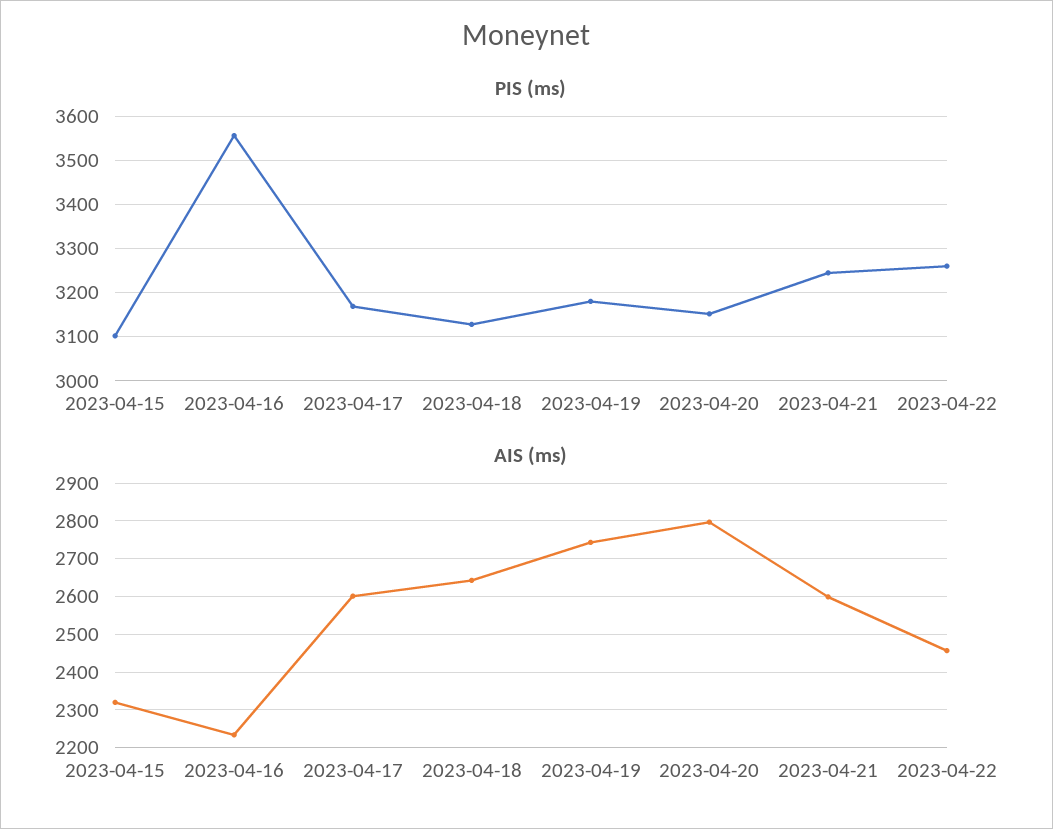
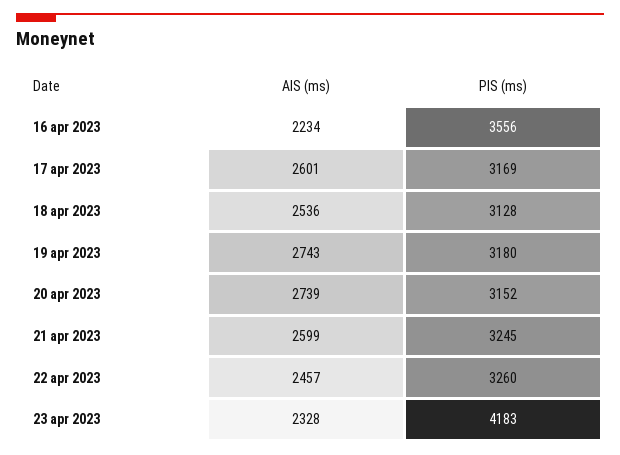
PIS (ms), 2023-04-15: 3100 -> none
AIS (ms), 2023-04-15: 2320 -> none
AIS (ms), 2023-04-18: 2640 -> 2536
AIS (ms), 2023-04-20: 2800 -> 2739
AIS (ms), 23 apr 2023: none -> 2328
PIS (ms), 23 apr 2023: none -> 4183

